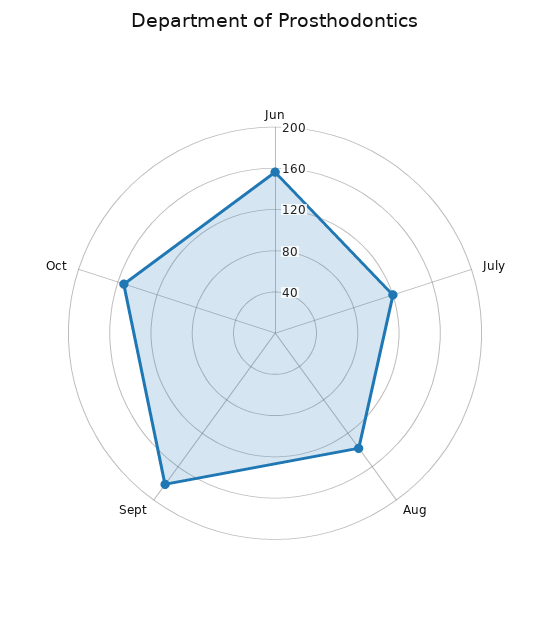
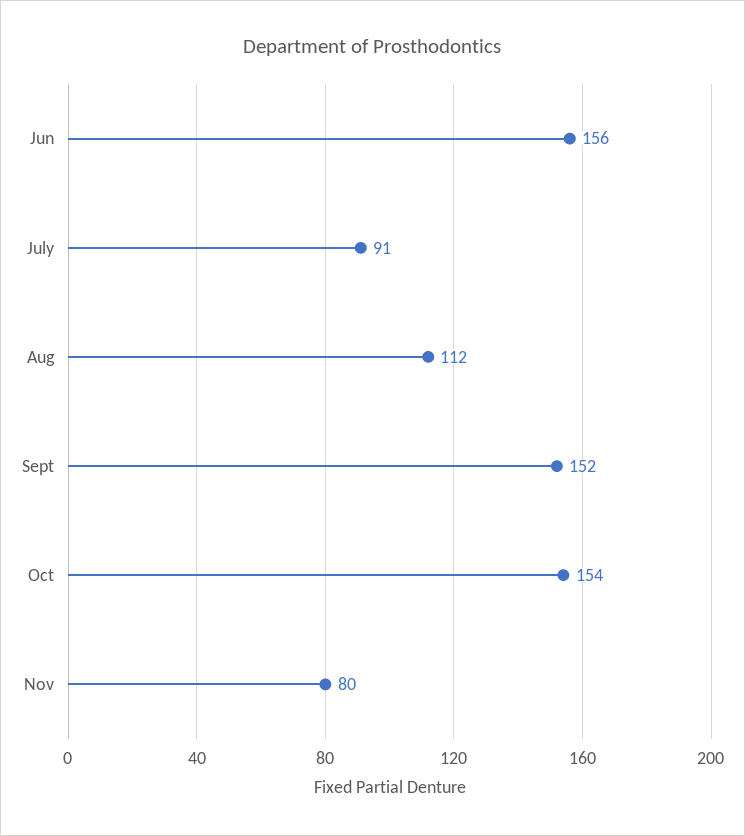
July: 120 -> 91
Aug: 140 -> 112
Sept: 180 -> 152
Nov: none -> 80

